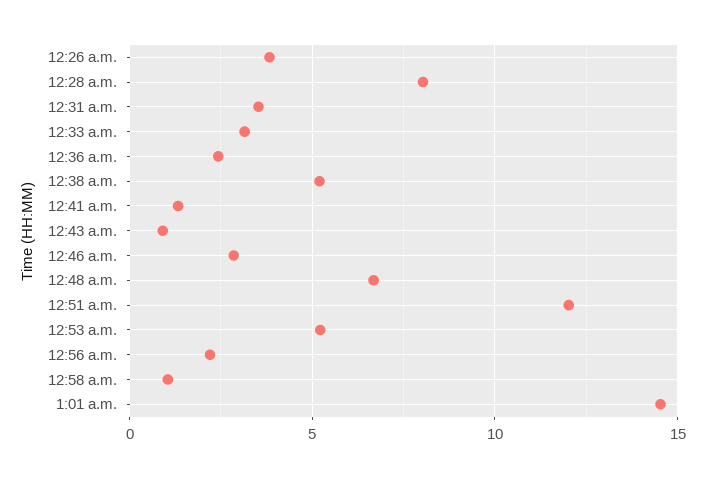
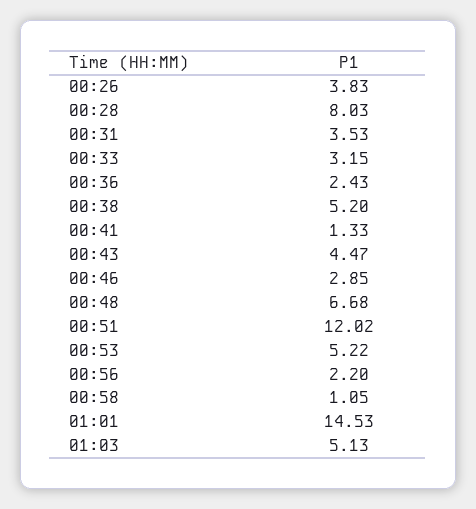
12:43 a.m.: 1 -> 4.47
01:03: none -> 5.13

